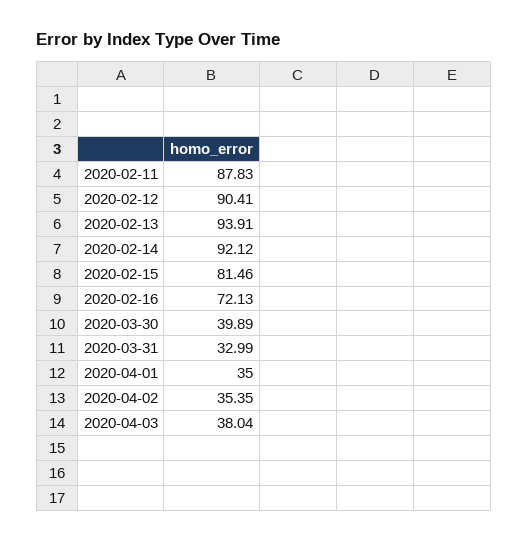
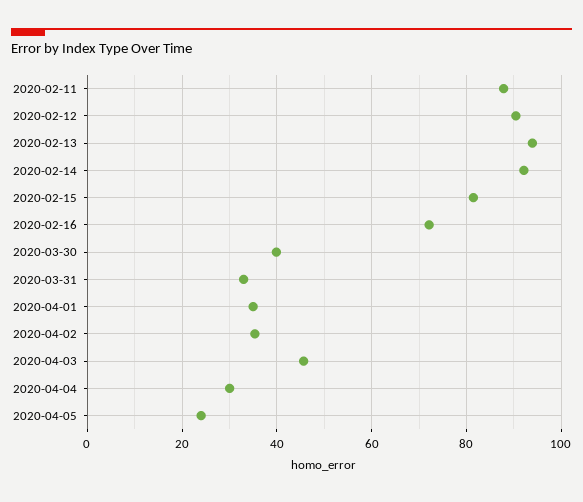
2020-04-03: 38.04 -> 46
2020-04-04: none -> 30
2020-04-05: none -> 24

